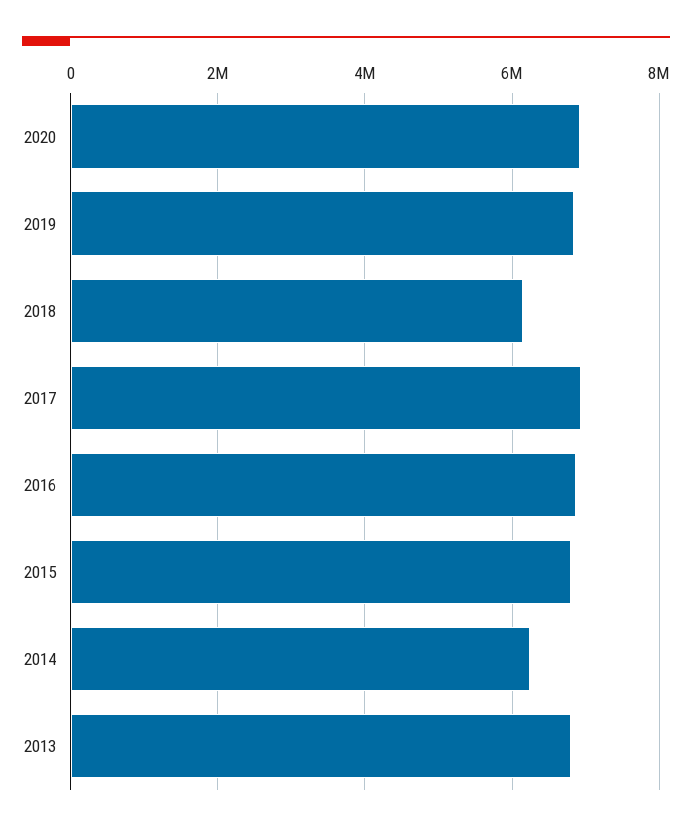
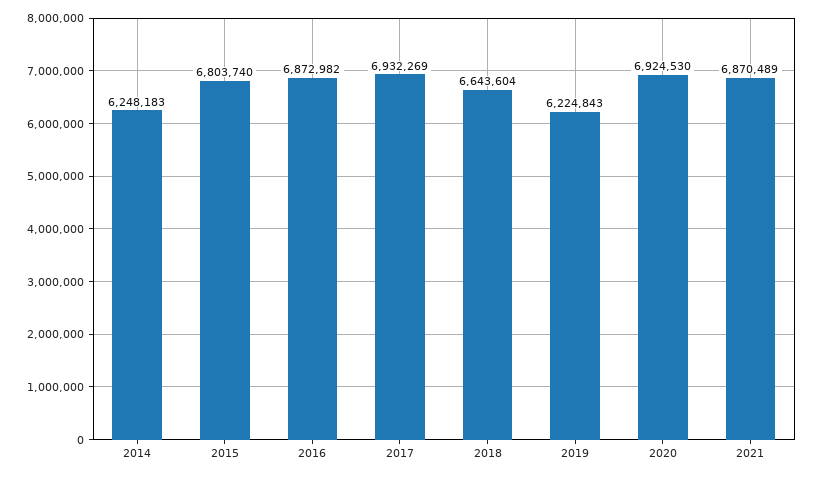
2019: 6800000 -> 6224843
2018: 6200000 -> 6643604
2013: 6800000 -> none
2021: none -> 6870489

